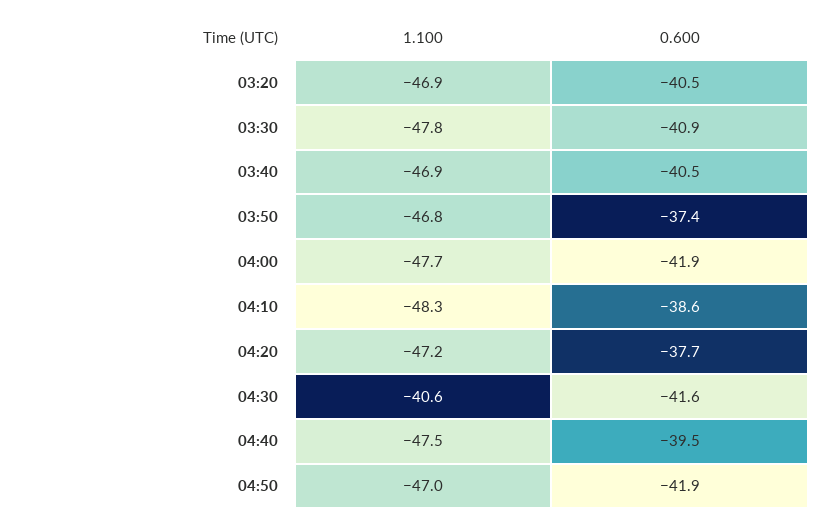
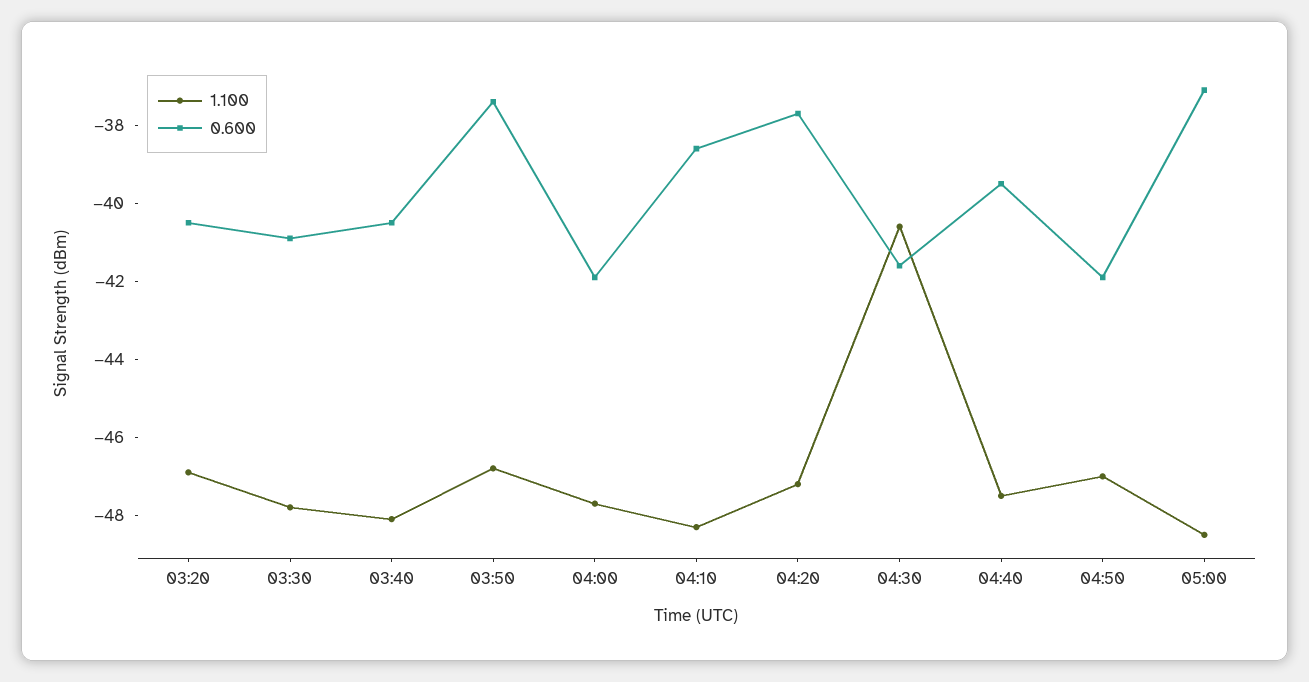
1.100, 03:40: -46.9 -> -48
1.100, 05:00: none -> -48.5
0.600, 05:00: none -> -37

